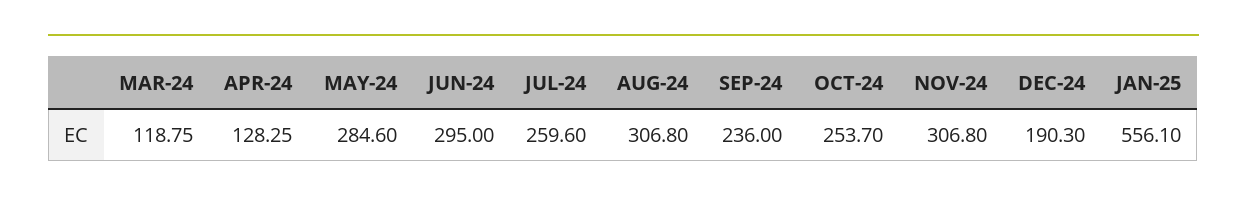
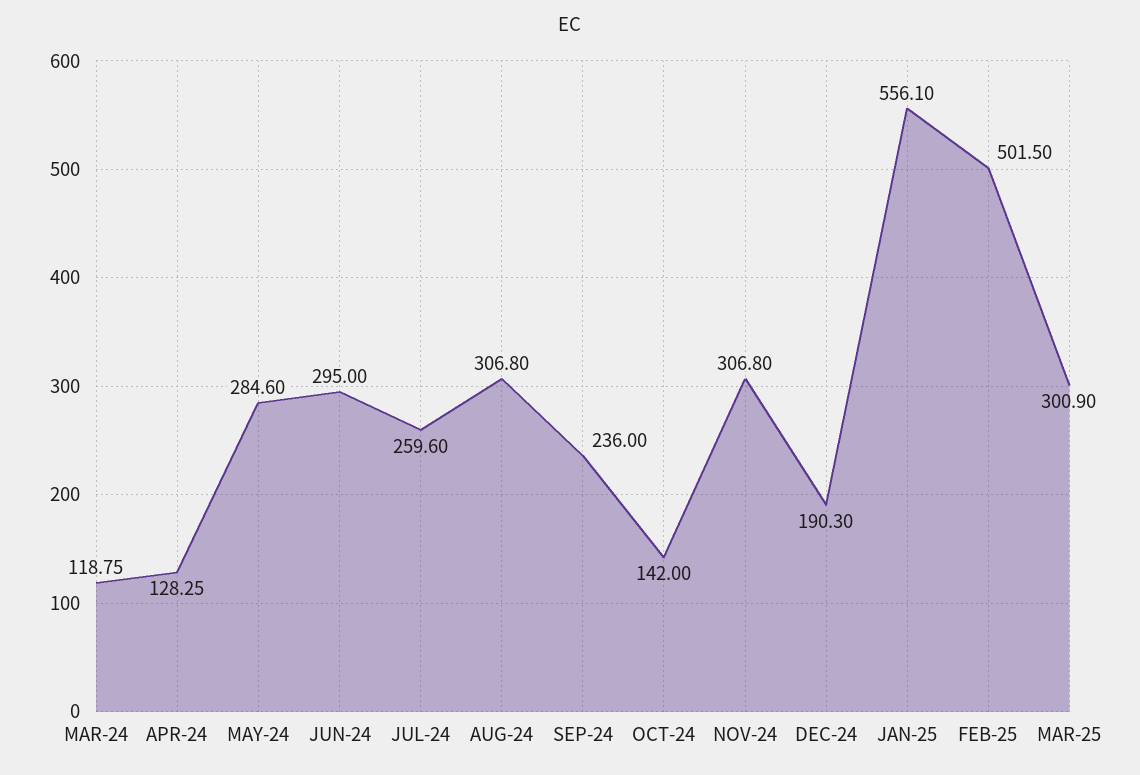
OCT-24: 253.7 -> 142
FEB-25: none -> 501.5
MAR-25: none -> 300.9

